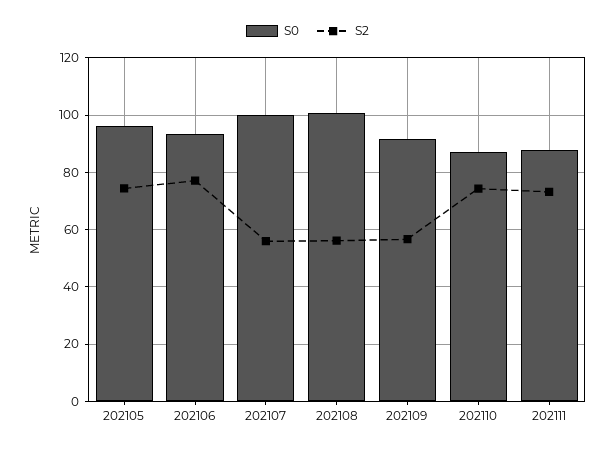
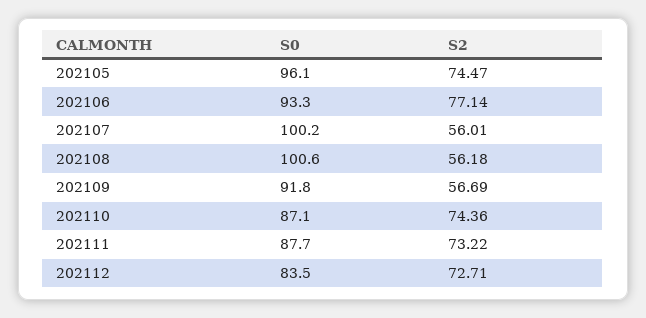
S0, 202112: none -> 83.5
S2, 202112: none -> 72.71

